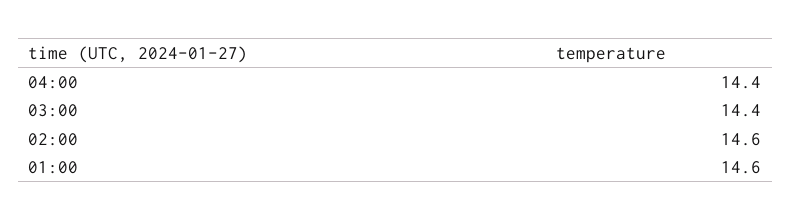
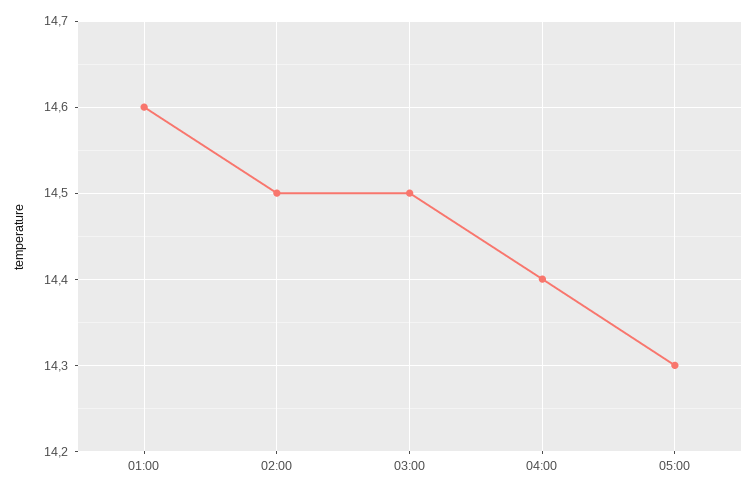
03:00: 14.4 -> 14.5
02:00: 14.6 -> 14.5
05:00: none -> 14.3

